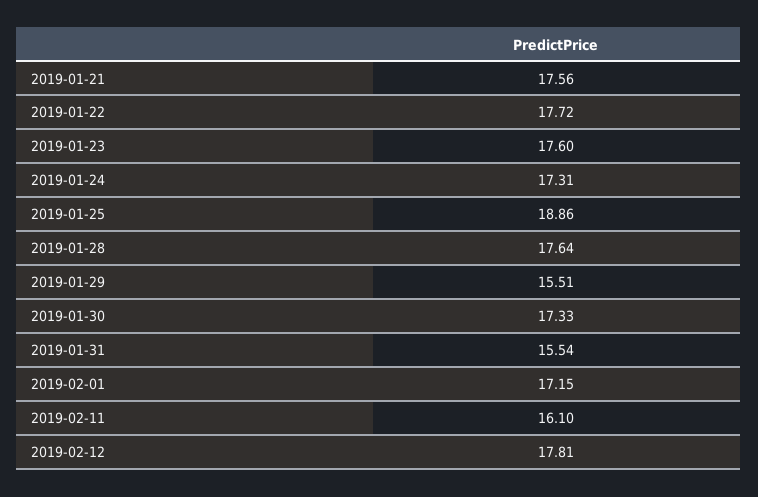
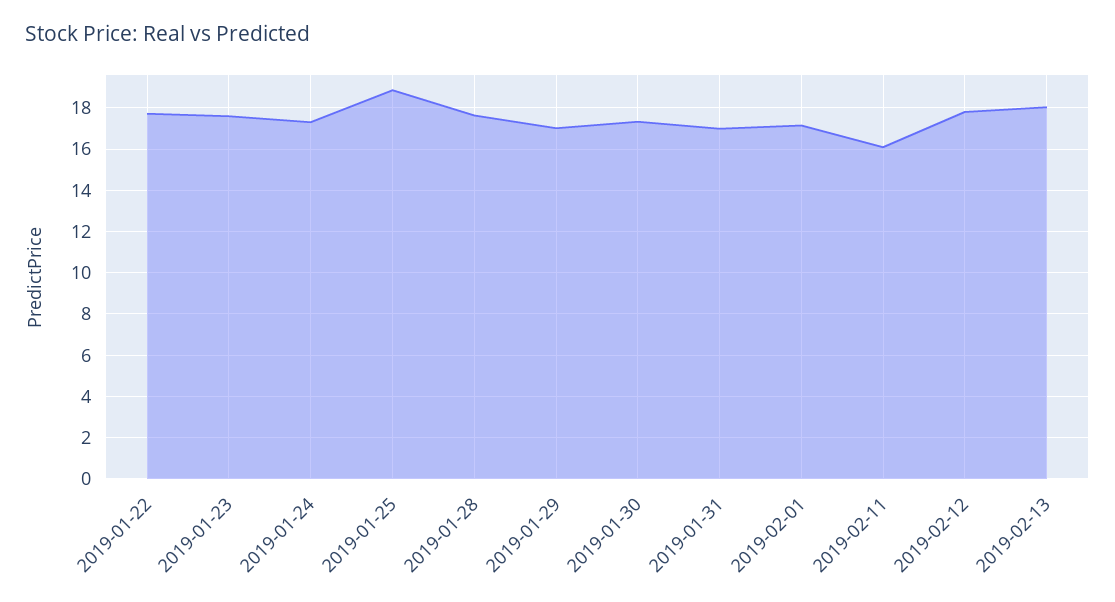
2019-01-21: 17.56 -> none
2019-01-29: 15.51 -> 17
2019-01-31: 15.54 -> 17
2019-02-13: none -> 18

